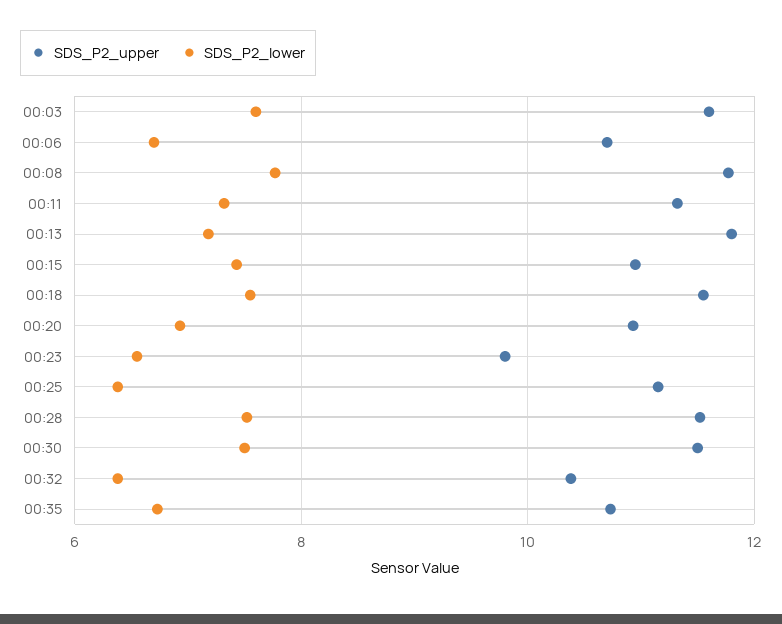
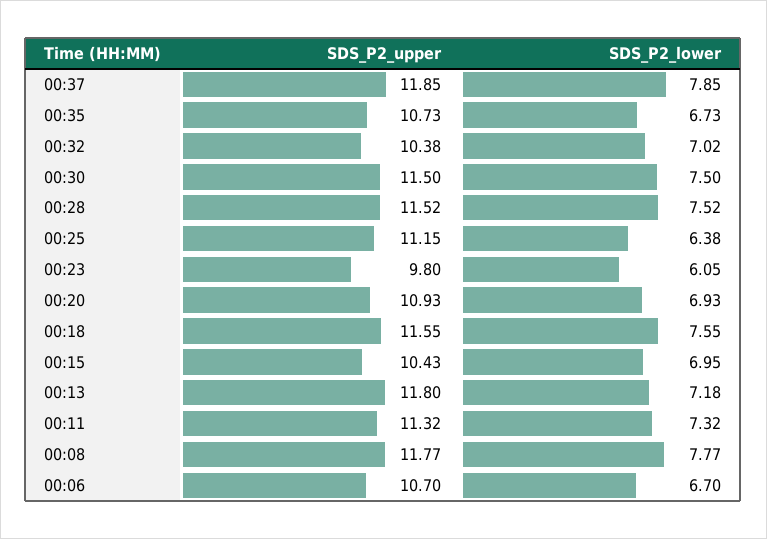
SDS_P2_upper, 00:03: 11.6 -> none
SDS_P2_lower, 00:03: 7.6 -> none
SDS_P2_upper, 00:15: 11 -> 10.43
SDS_P2_lower, 00:15: 7.4 -> 6.95
SDS_P2_lower, 00:23: 6.6 -> 6.05
SDS_P2_lower, 00:32: 6.4 -> 7.02
SDS_P2_upper, 00:37: none -> 11.85
SDS_P2_lower, 00:37: none -> 7.85

